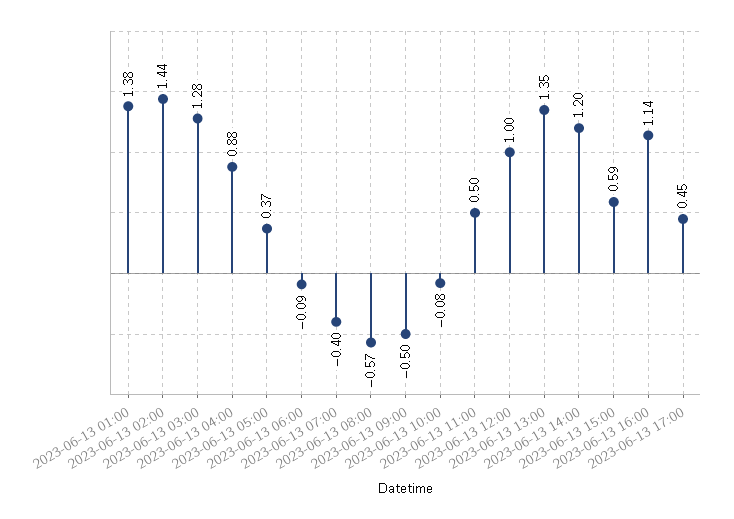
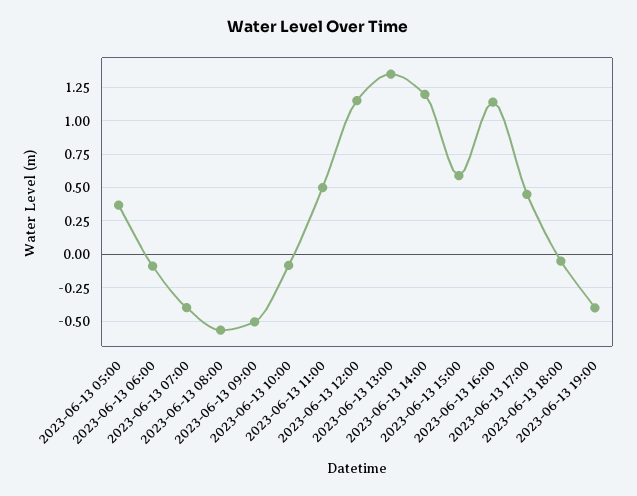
2023-06-13 01:00: 1.38 -> none
2023-06-13 02:00: 1.44 -> none
2023-06-13 03:00: 1.28 -> none
2023-06-13 04:00: 0.88 -> none
2023-06-13 12:00: 1 -> 1.15
2023-06-13 18:00: none -> -0.05
2023-06-13 19:00: none -> -0.4

